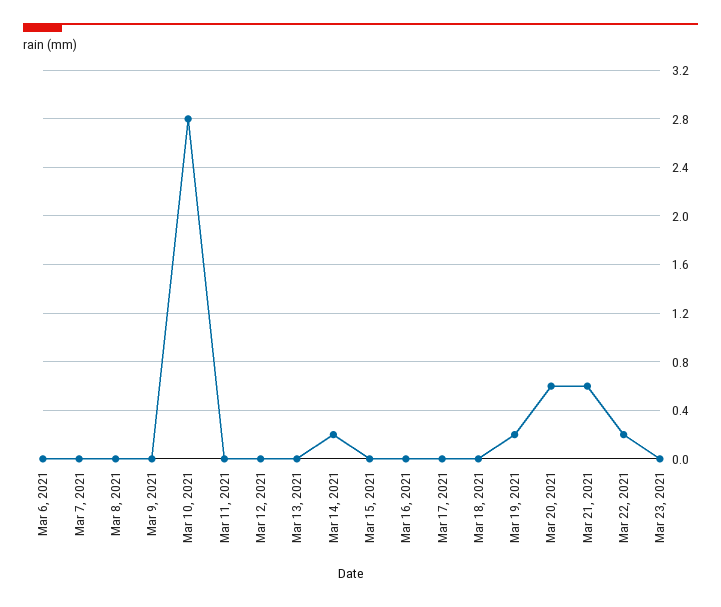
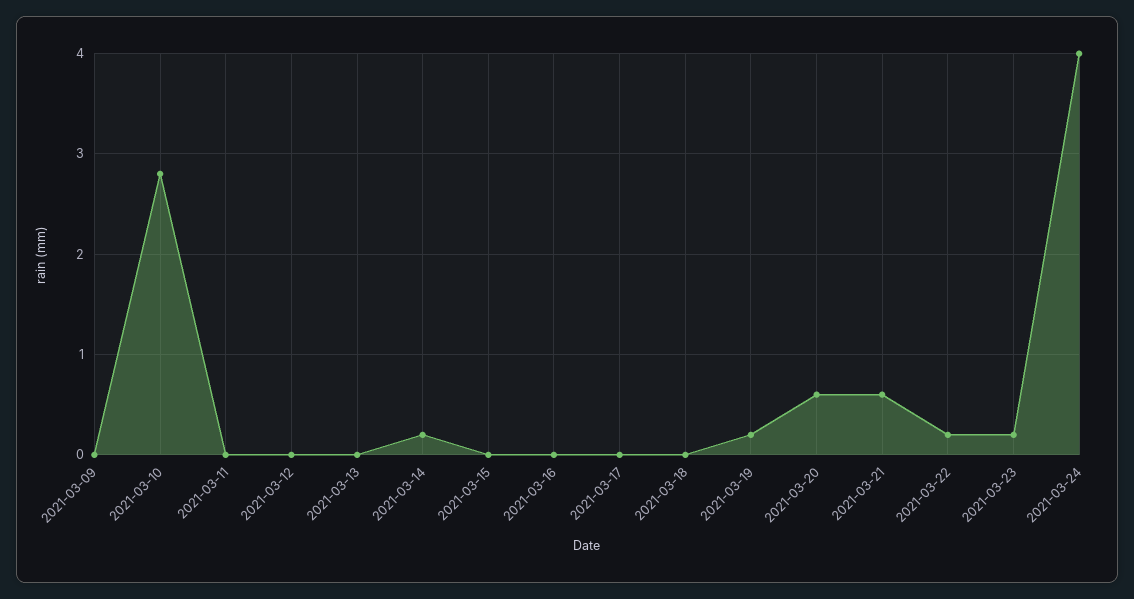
Mar 6, 2021: 0 -> none
Mar 7, 2021: 0 -> none
Mar 8, 2021: 0 -> none
Mar 23, 2021: 0 -> 0.2
2021-03-24: none -> 4

